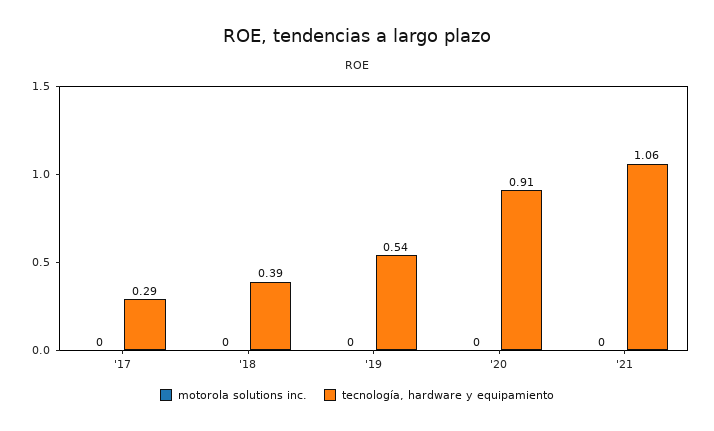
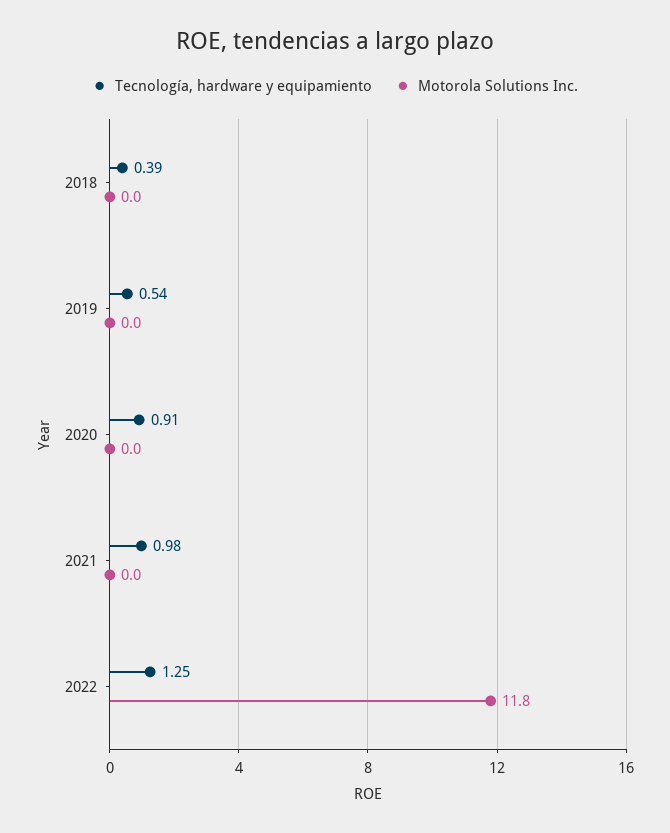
motorola solutions inc., '17: 0 -> none
tecnología, hardware y equipamiento, '17: 0.29 -> none
tecnología, hardware y equipamiento, '21: 1.06 -> 0.98
tecnología, hardware y equipamiento, 2022: none -> 1.25
motorola solutions inc., 2022: none -> 11.8

